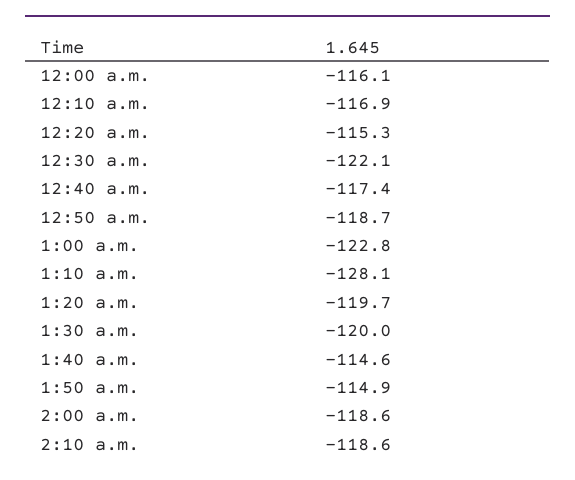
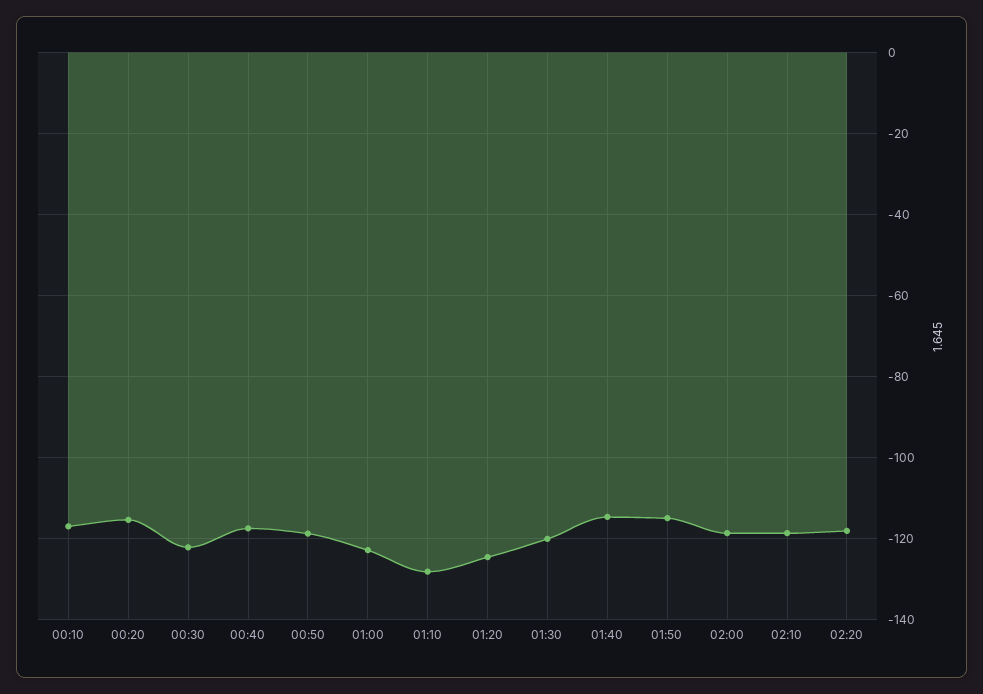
12:00 a.m.: -116.1 -> none
1:20 a.m.: -119.7 -> -124
02:20: none -> -118

